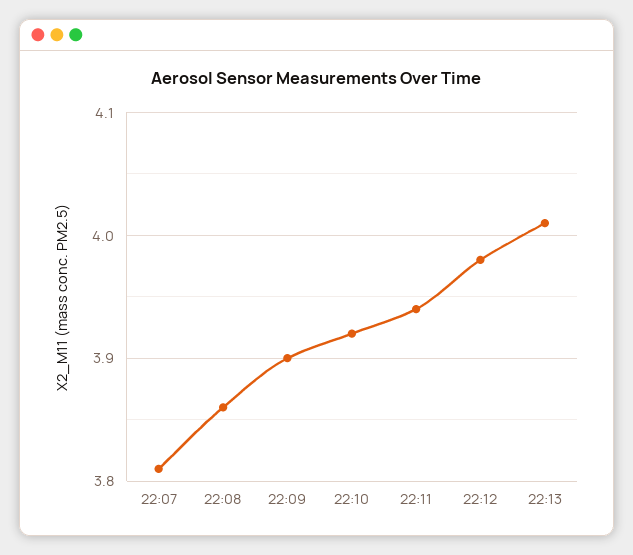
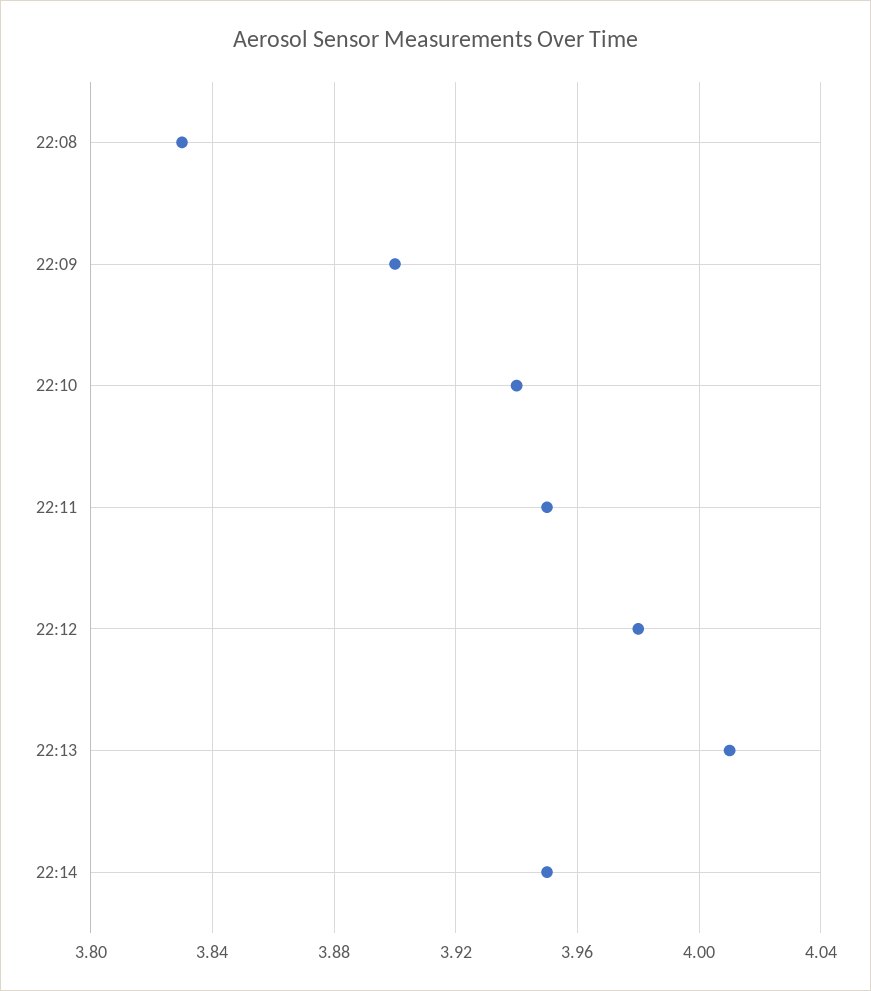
22:07: 3.81 -> none
22:08: 3.86 -> 3.83
22:10: 3.92 -> 3.94
22:11: 3.94 -> 3.95
22:14: none -> 3.95

